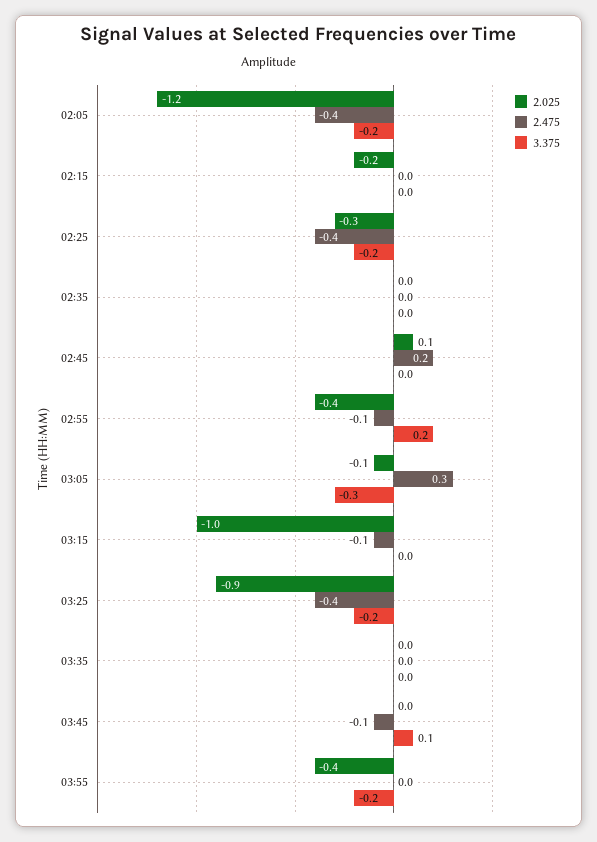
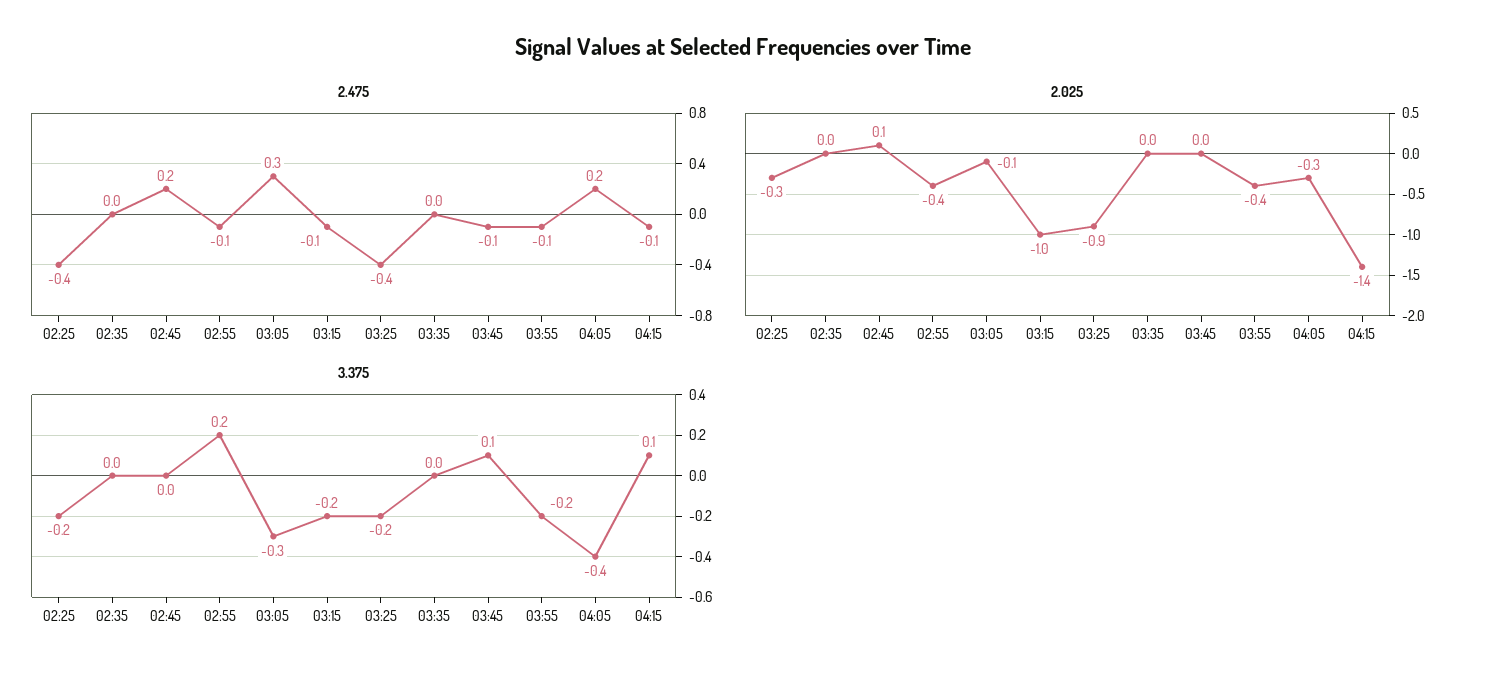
2.025, 02:05: -1.2 -> none
2.475, 02:05: -0.4 -> none
3.375, 02:05: -0.2 -> none
2.025, 02:15: -0.2 -> none
2.475, 02:15: 0 -> none
3.375, 02:15: 0 -> none
3.375, 03:15: 0 -> -0.2
2.475, 03:55: 0 -> -0.1
2.475, 04:05: none -> 0.2
2.475, 04:15: none -> -0.1
2.025, 04:05: none -> -0.3
2.025, 04:15: none -> -1.4
3.375, 04:05: none -> -0.4
3.375, 04:15: none -> 0.1

